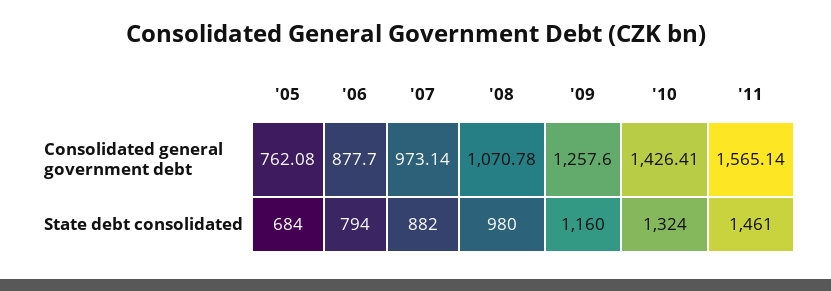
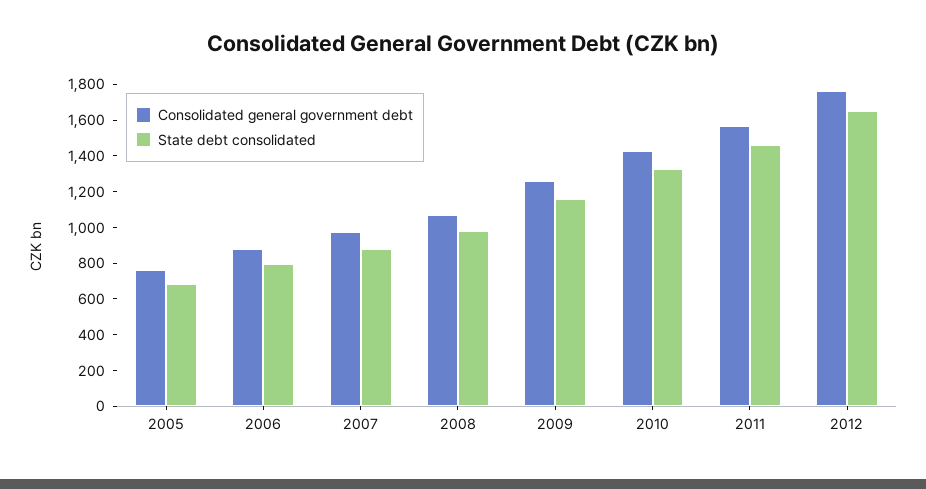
Consolidated general government debt, 2012: none -> 1750
State debt consolidated, 2012: none -> 1650

